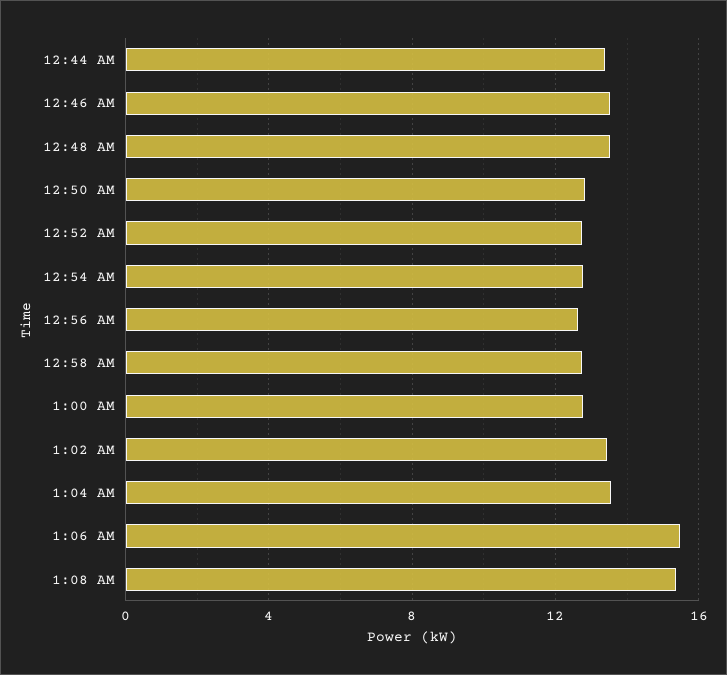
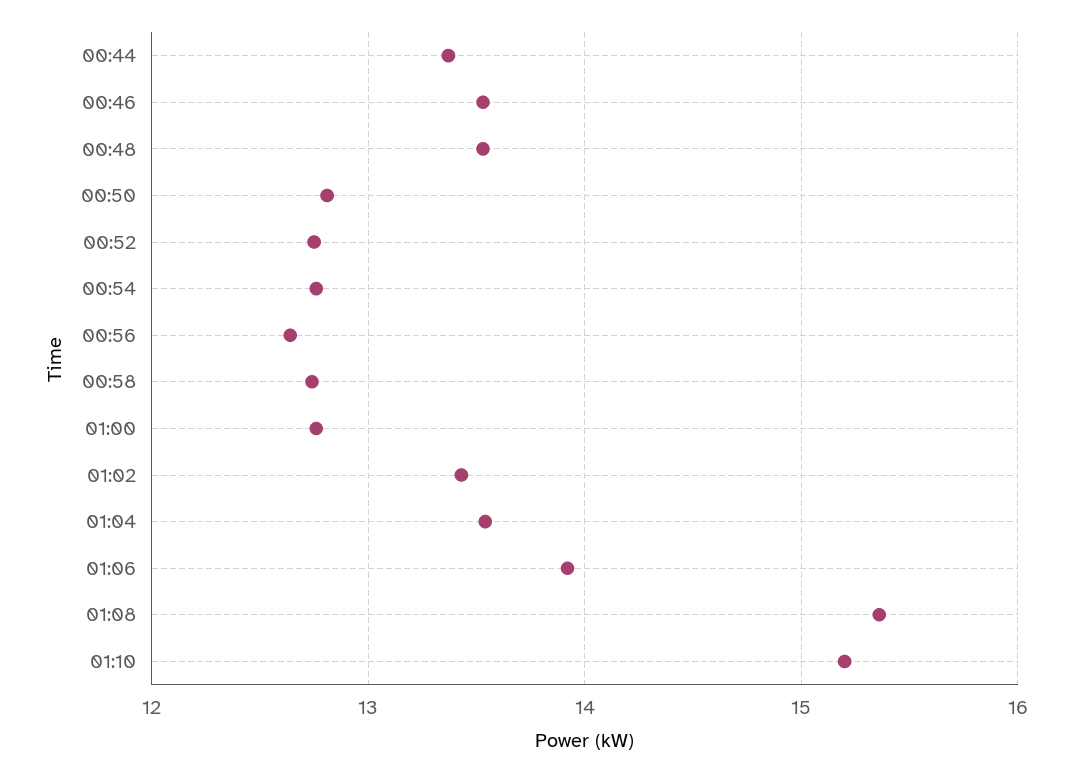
1:06 AM: 15.5 -> 13.9
01:10: none -> 15.2

